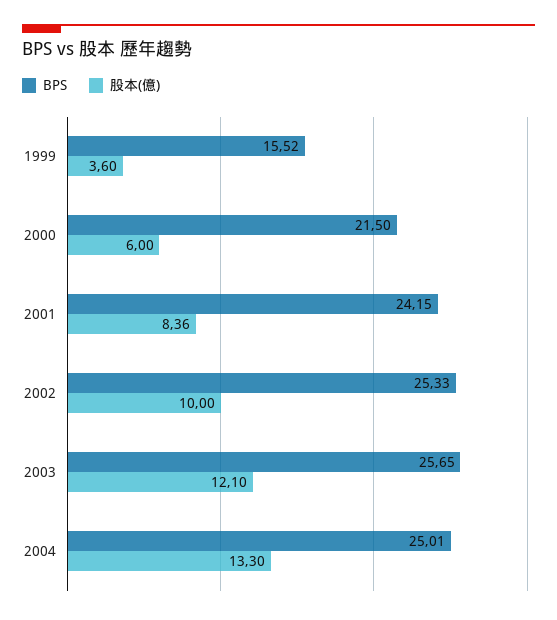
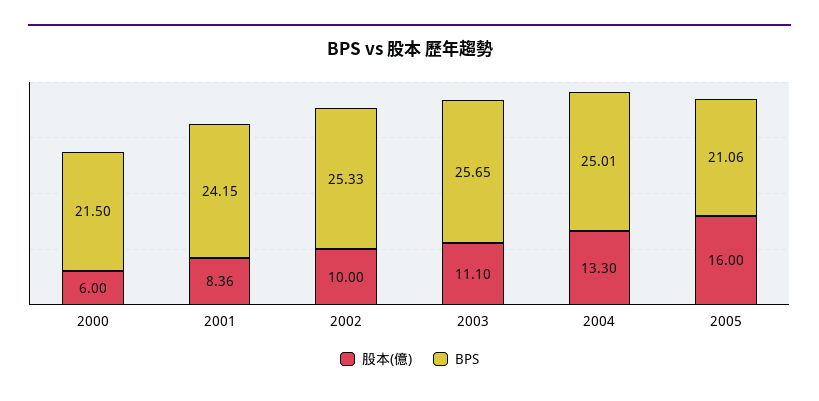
BPS, 1999: 15.52 -> none
股本(億), 1999: 3.6 -> none
股本(億), 2003: 12.1 -> 11.1
股本(億), 2005: none -> 16
BPS, 2005: none -> 21.06

